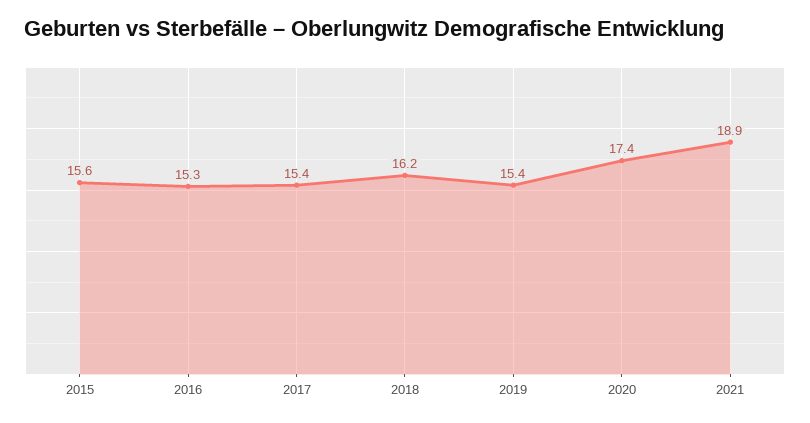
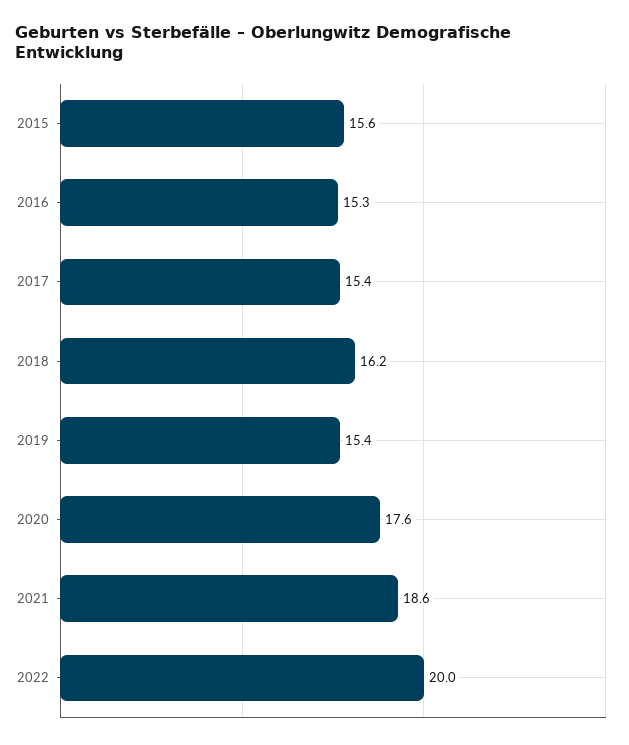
2020: 17.4 -> 17.6
2021: 18.9 -> 18.6
2022: none -> 20

